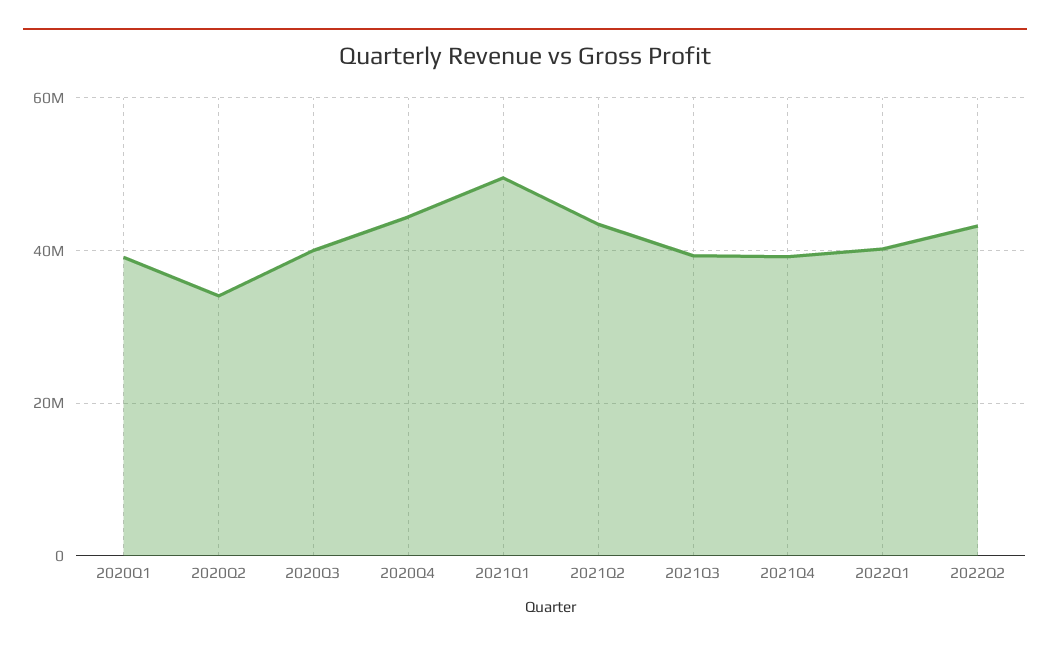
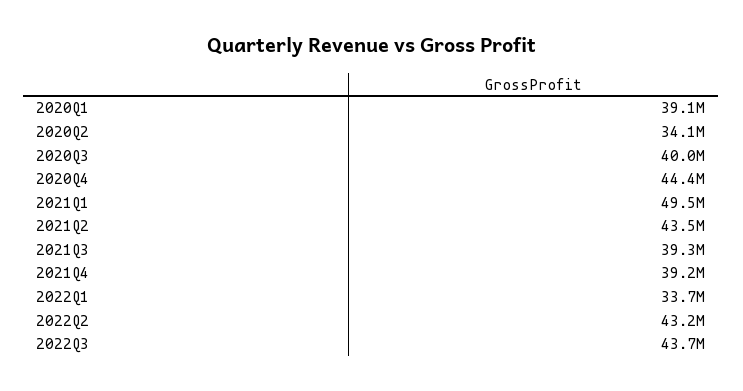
2022Q1: 40000000 -> 33700000
2022Q3: none -> 43700000

